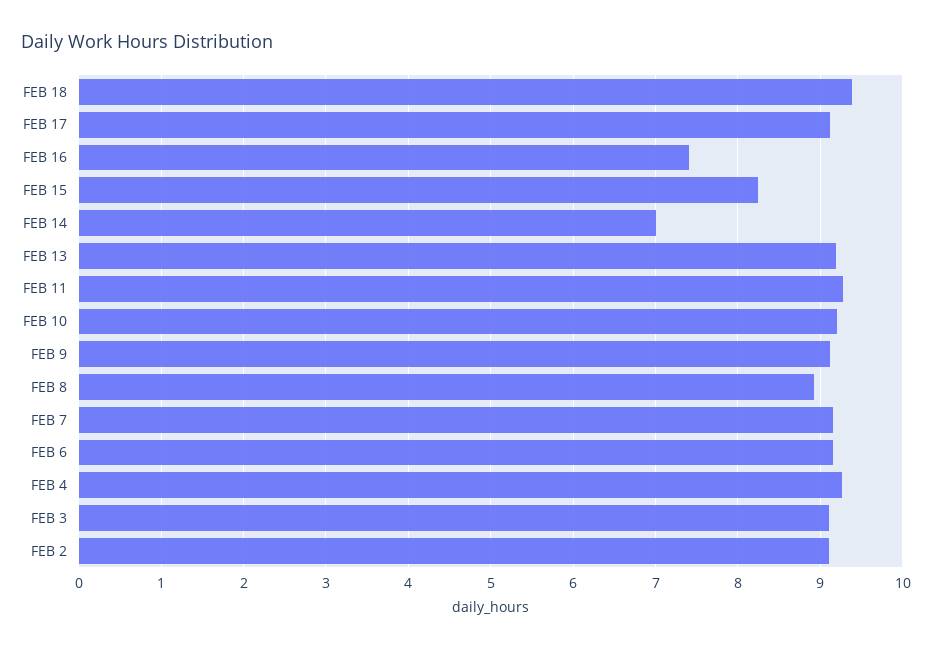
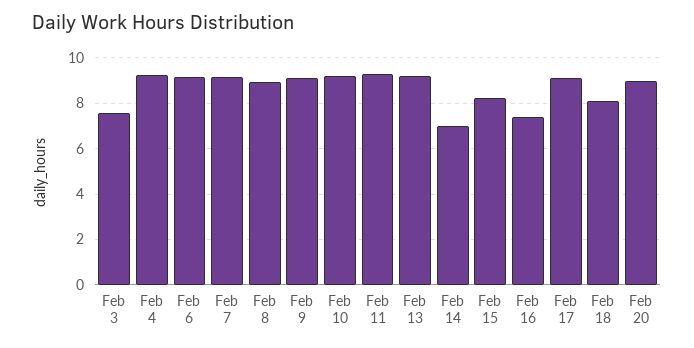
FEB 18: 9.4 -> 8
FEB 3: 9.1 -> 7.5
FEB 2: 9.1 -> none
Feb 20: none -> 9

